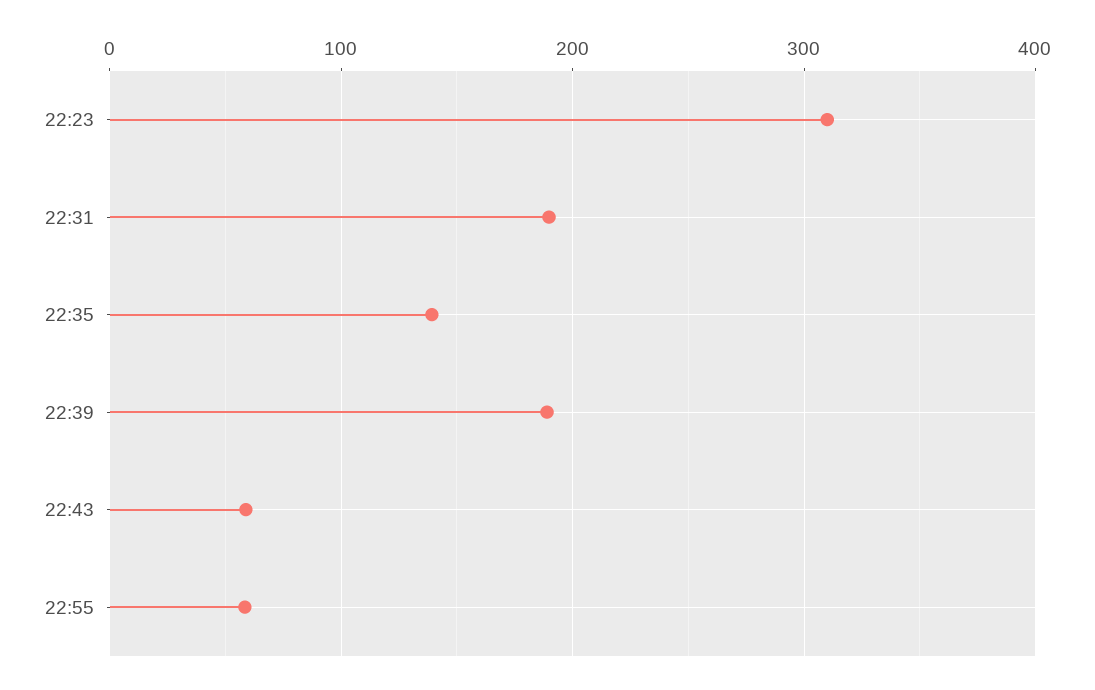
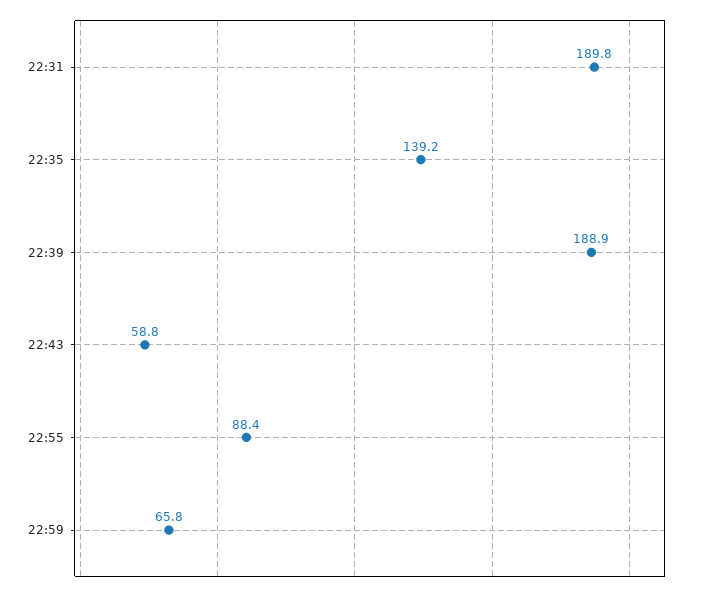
22:23: 310 -> none
22:55: 60 -> 88.4
22:59: none -> 65.8

